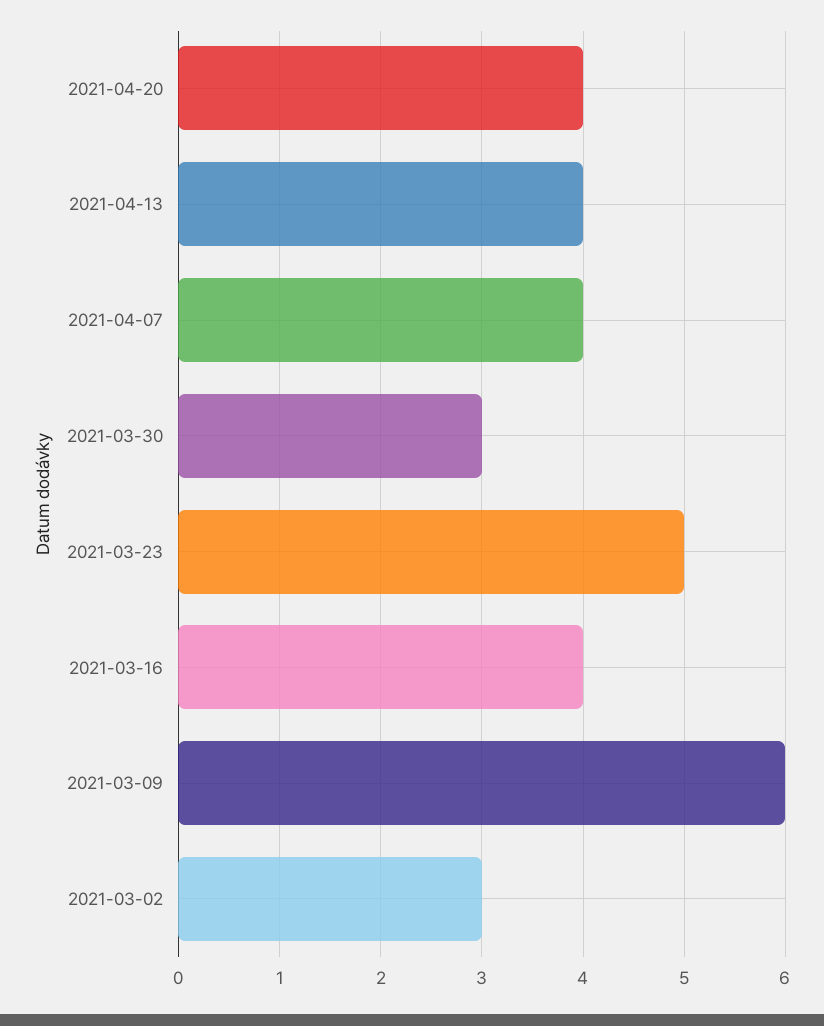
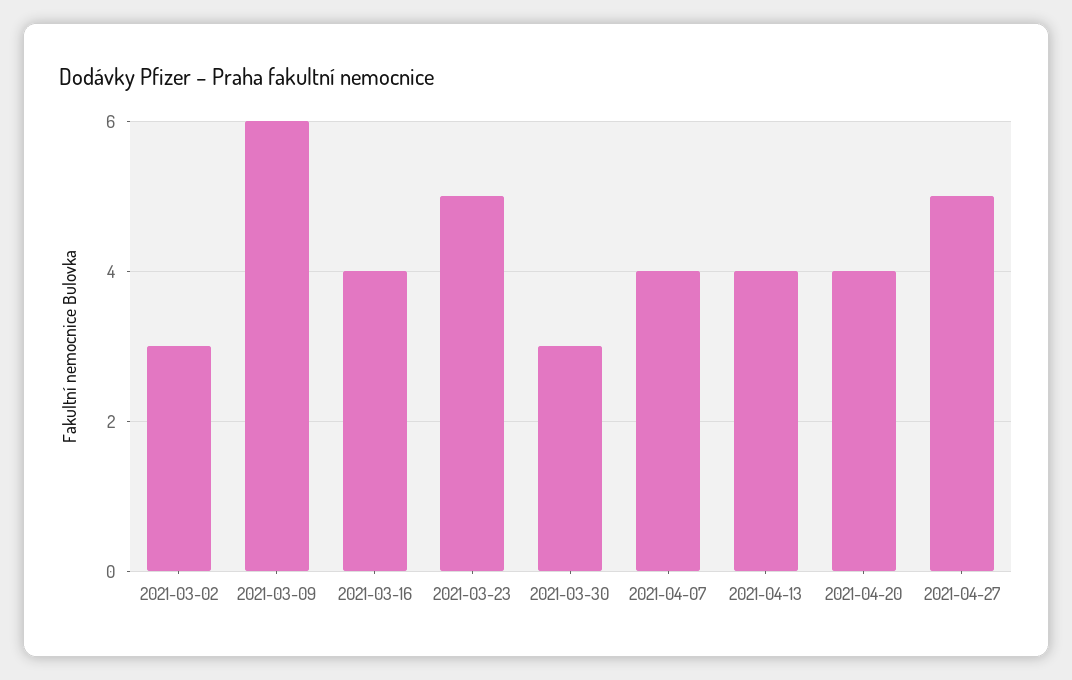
2021-04-27: none -> 5

